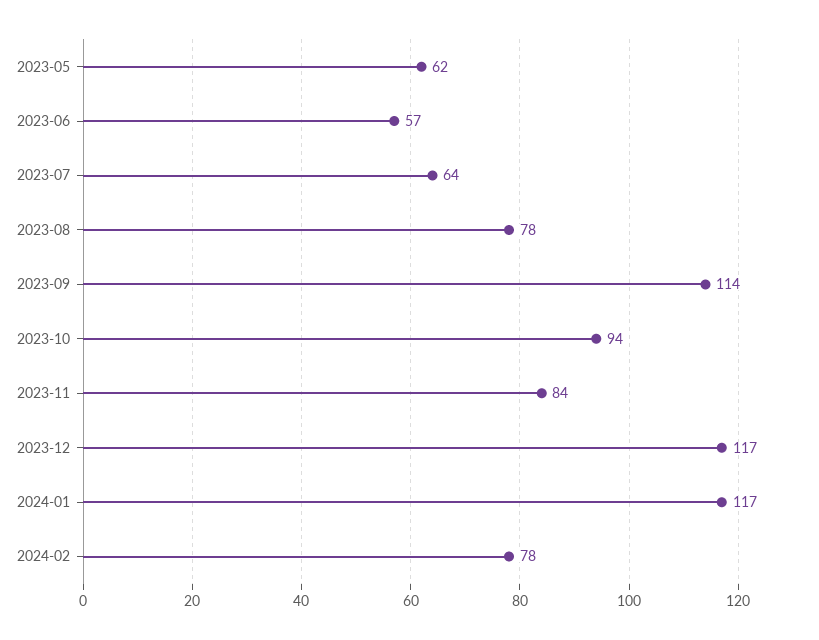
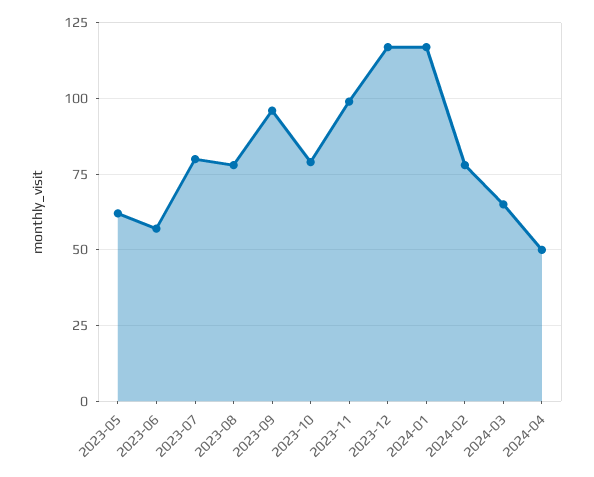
2023-07: 64 -> 80
2023-09: 114 -> 95
2023-10: 94 -> 80
2023-11: 84 -> 100
2024-03: none -> 65
2024-04: none -> 50

